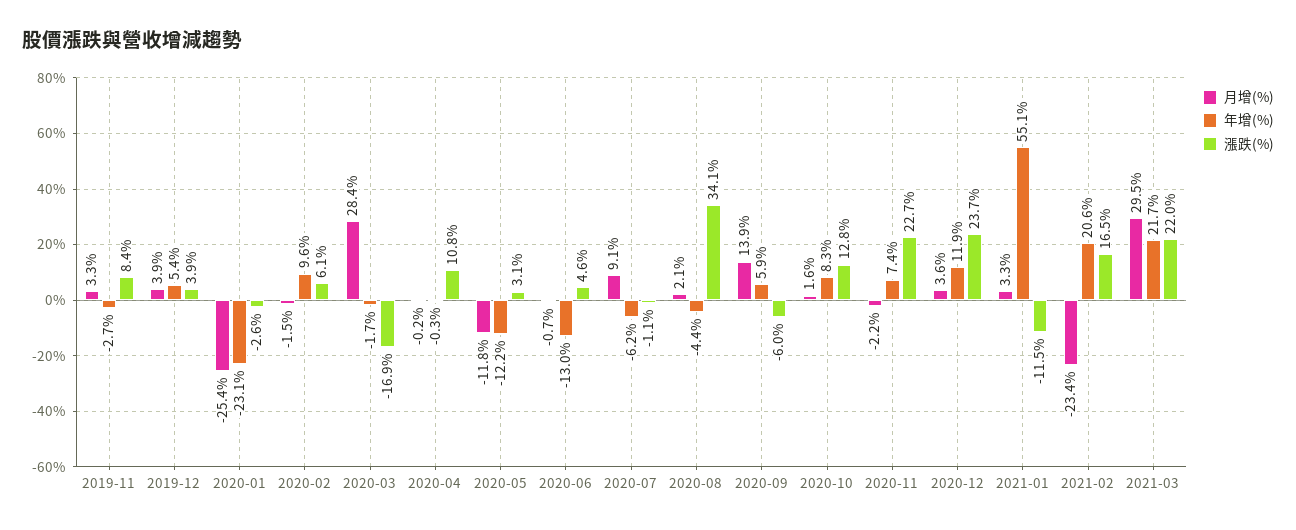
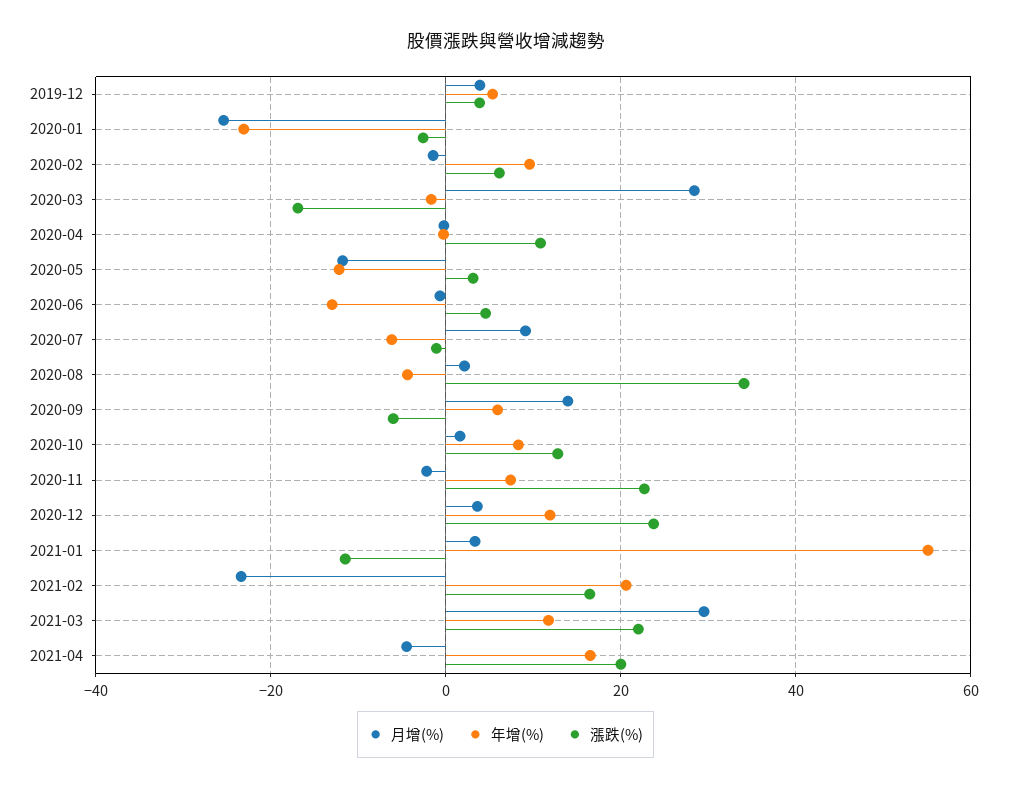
月增(%), 2019-11: 3.3 -> none
年增(%), 2019-11: -2.7 -> none
漲跌(%), 2019-11: 8.4 -> none
年增(%), 2021-03: 21.7 -> 12
月增(%), 2021-04: none -> -4
年增(%), 2021-04: none -> 16
漲跌(%), 2021-04: none -> 20

